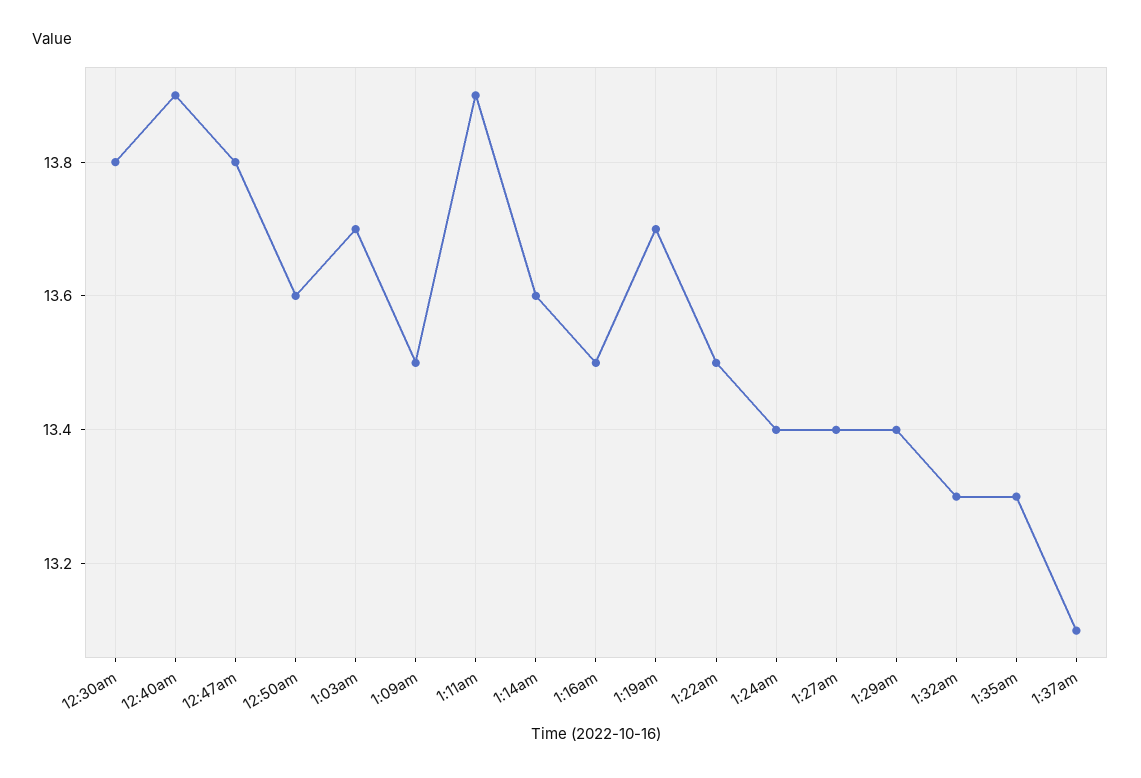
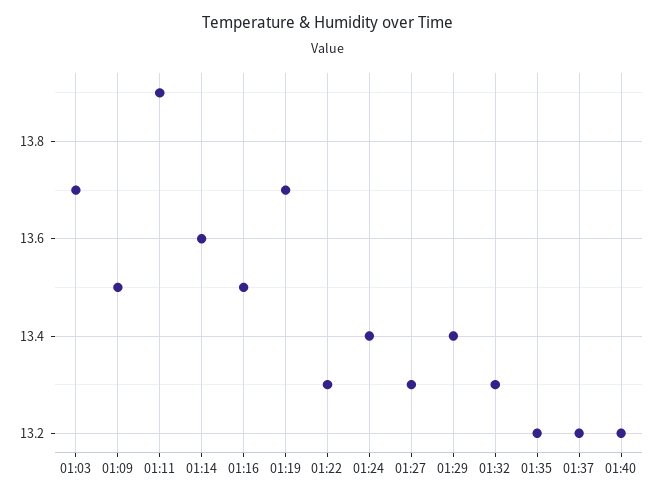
12:30am: 13.8 -> none
12:40am: 13.9 -> none
12:47am: 13.8 -> none
12:50am: 13.6 -> none
1:22am: 13.5 -> 13.3
1:27am: 13.4 -> 13.3
1:35am: 13.3 -> 13.2
1:37am: 13.1 -> 13.2
01:40: none -> 13.2

